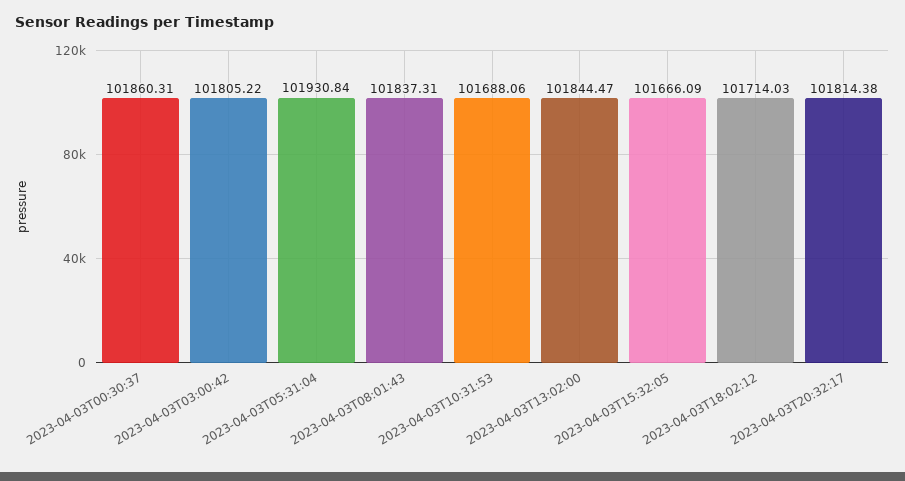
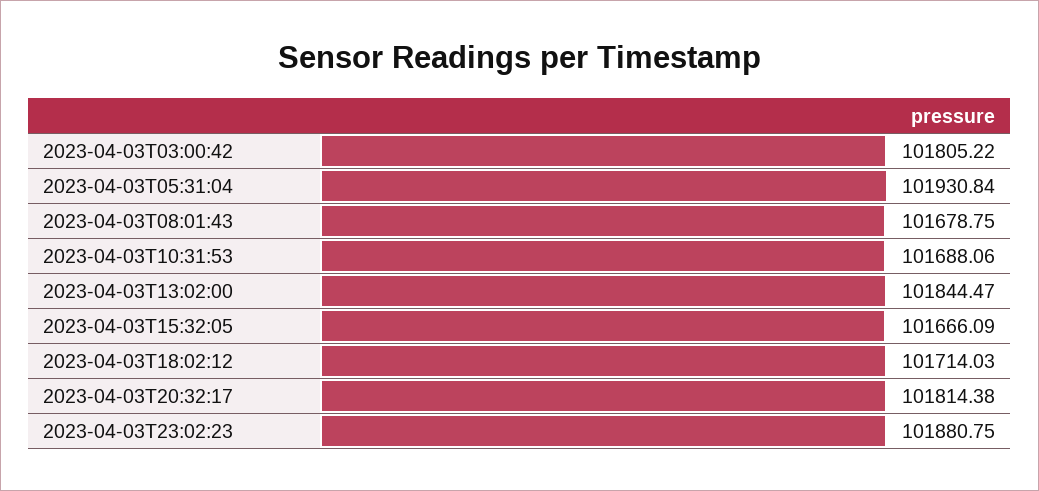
2023-04-03T00:30:37: 101860.31 -> none
2023-04-03T08:01:43: 101837.31 -> 101678.75
2023-04-03T23:02:23: none -> 101880.75

